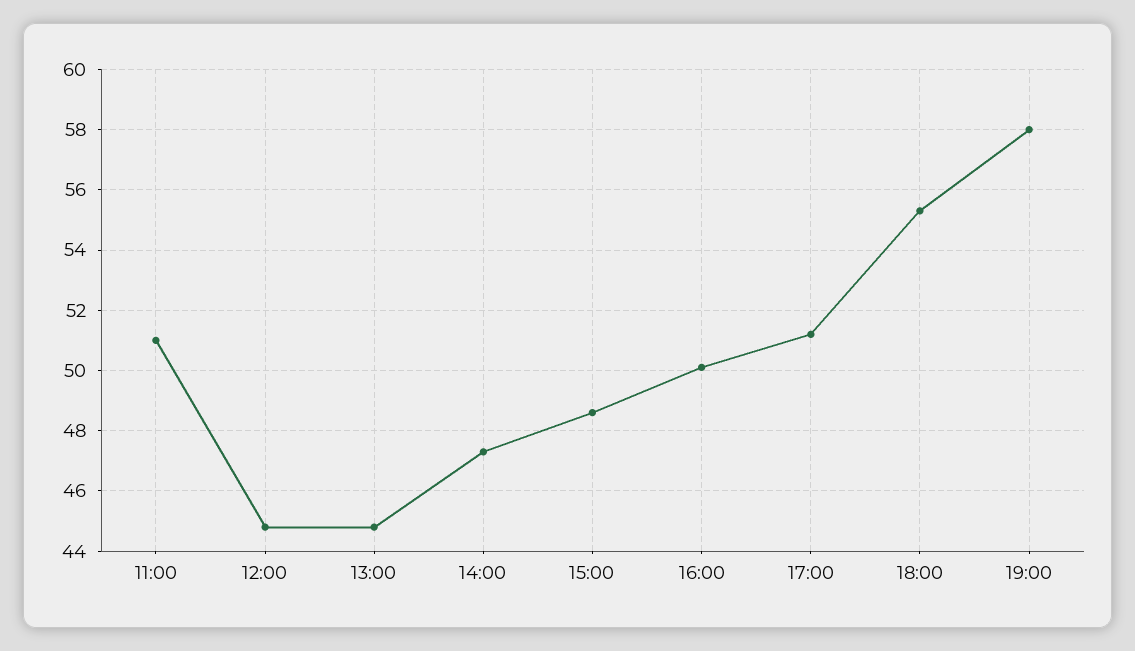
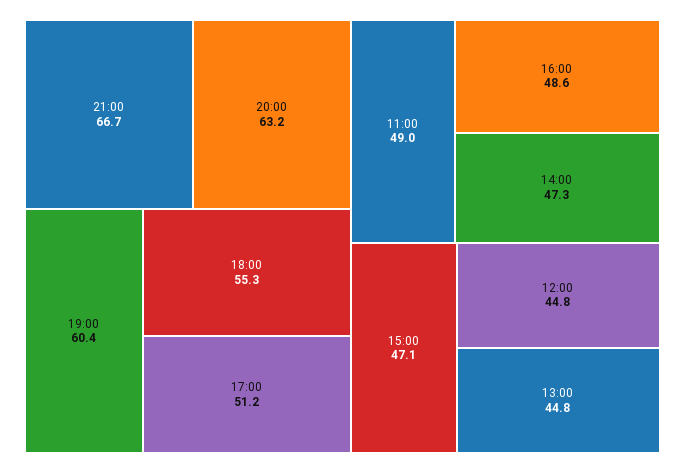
11:00: 51 -> 49
15:00: 48.5 -> 47.1
16:00: 50 -> 48.6
19:00: 58 -> 60.4
21:00: none -> 66.7
20:00: none -> 63.2

